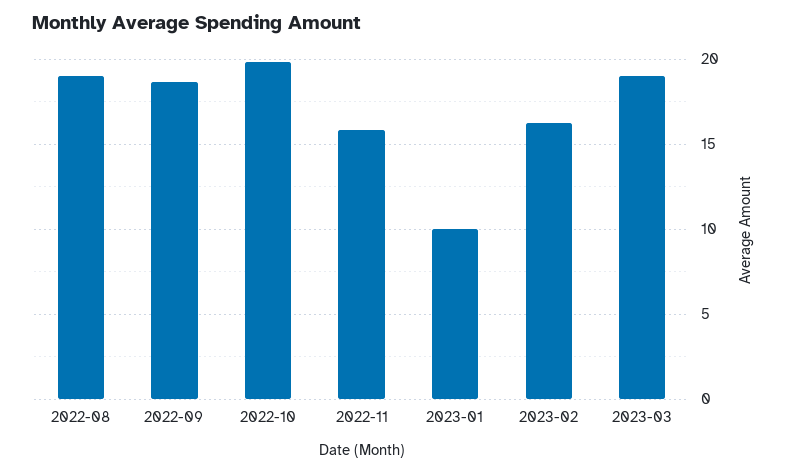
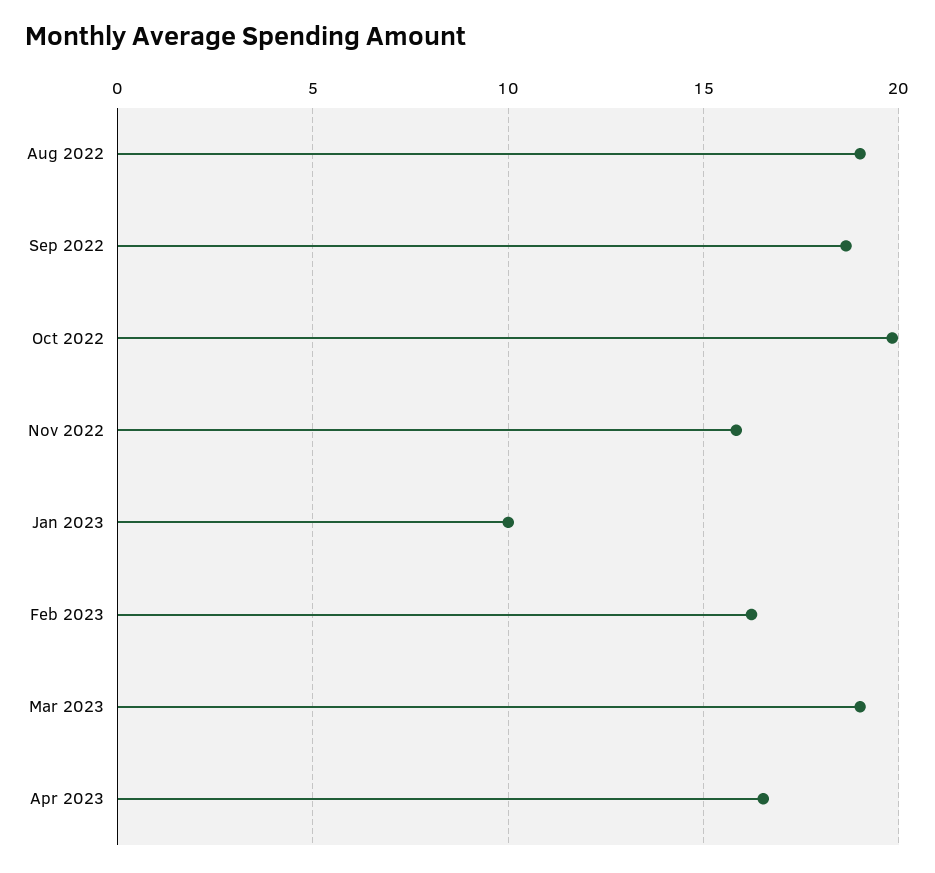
Apr 2023: none -> 16.5

